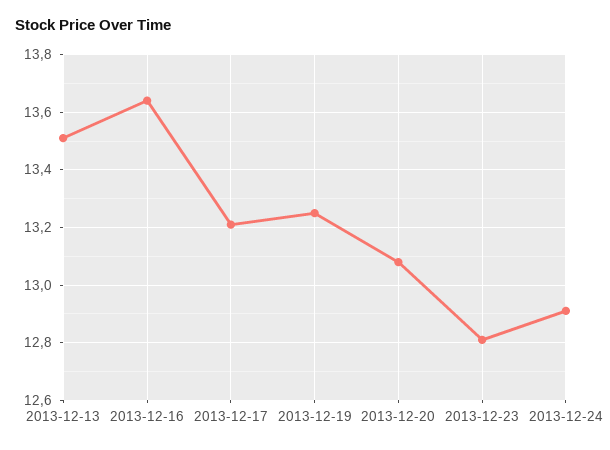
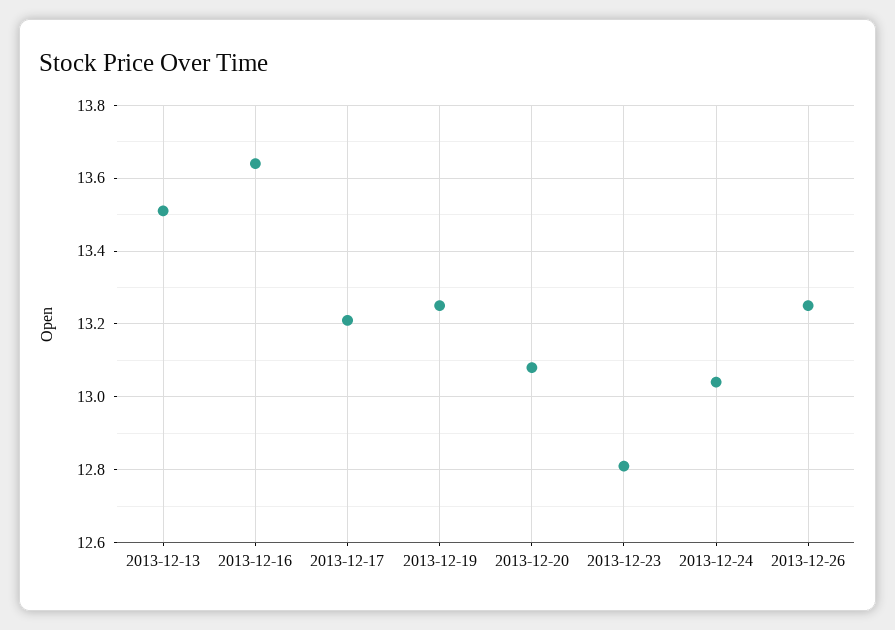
2013-12-24: 12.9 -> 13.05
2013-12-26: none -> 13.25

